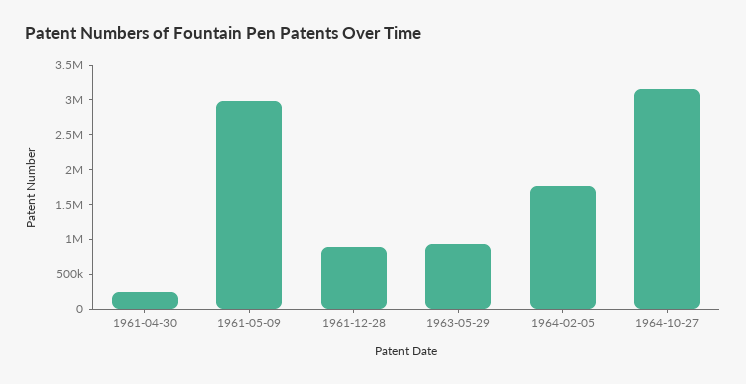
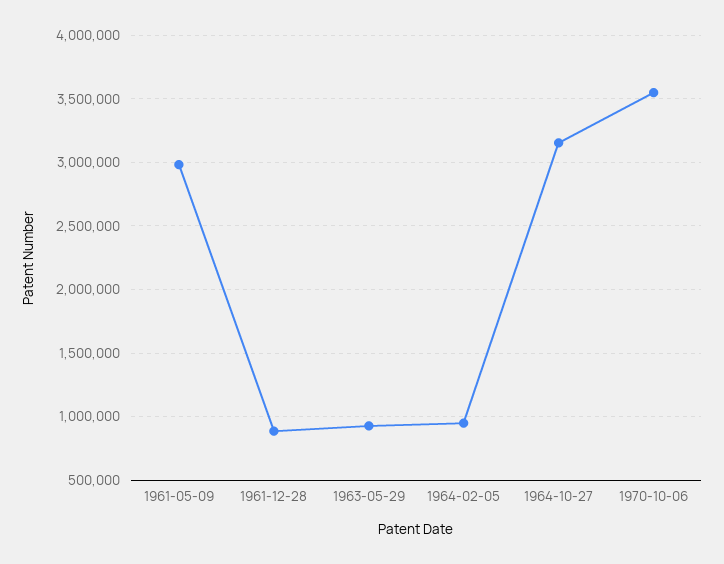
1961-04-30: 250000 -> none
1964-02-05: 1750000 -> 950000
1970-10-06: none -> 3550000

